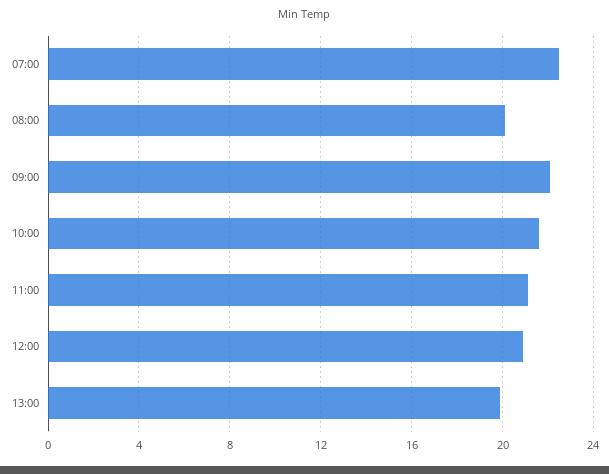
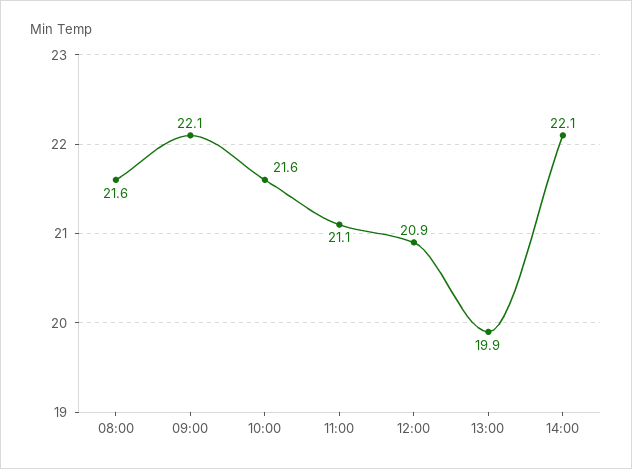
07:00: 22.5 -> none
08:00: 20 -> 21.6
14:00: none -> 22.1

